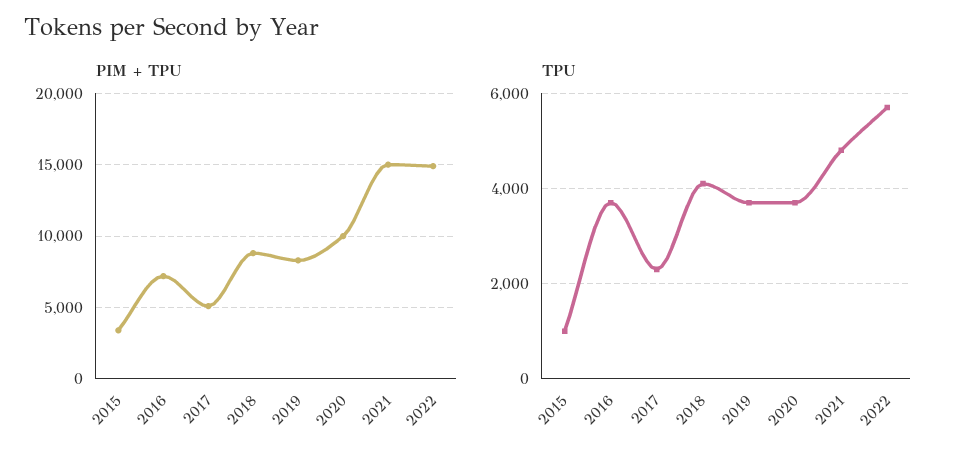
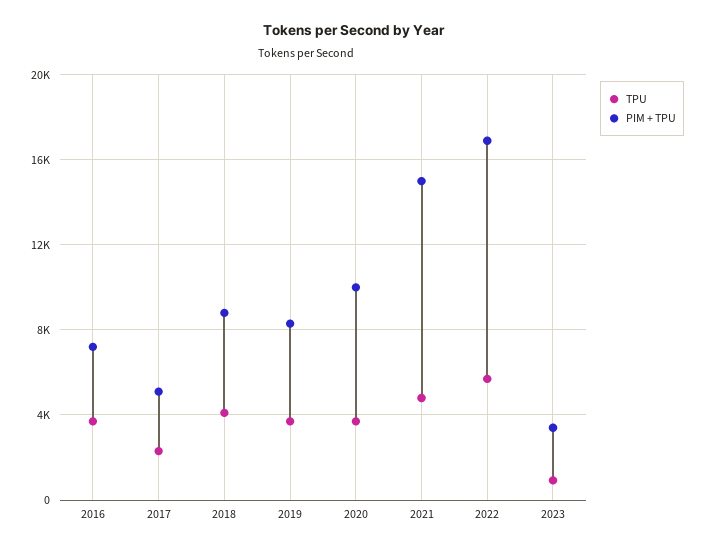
PIM + TPU, 2015: 3500 -> none
PIM + TPU, 2022: 15000 -> 17000
TPU, 2015: 1000 -> none
TPU, 2023: none -> 1000
PIM + TPU, 2023: none -> 3500

